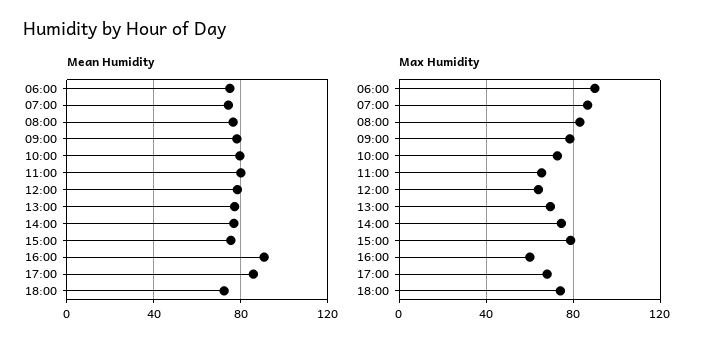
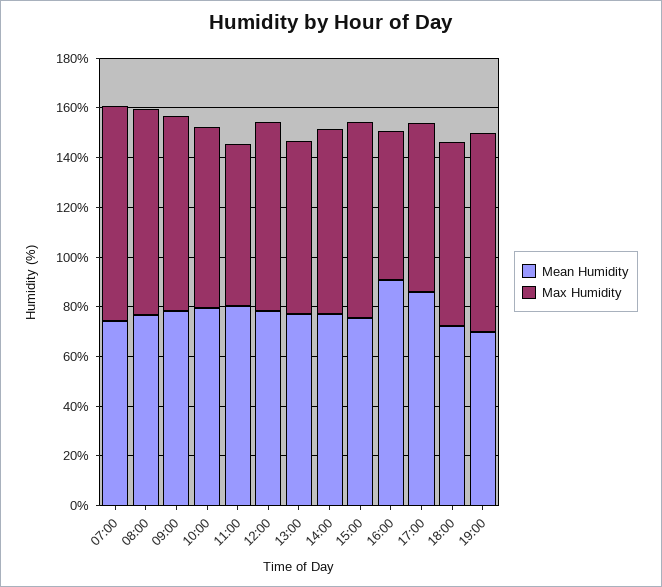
Mean Humidity, 06:00: 75 -> none
Max Humidity, 06:00: 90 -> none
Max Humidity, 12:00: 65 -> 75
Mean Humidity, 19:00: none -> 70
Max Humidity, 19:00: none -> 80

